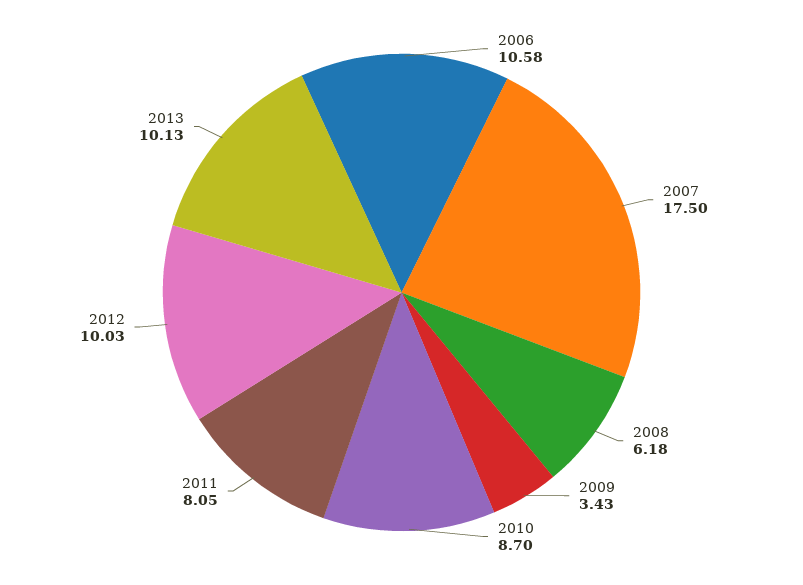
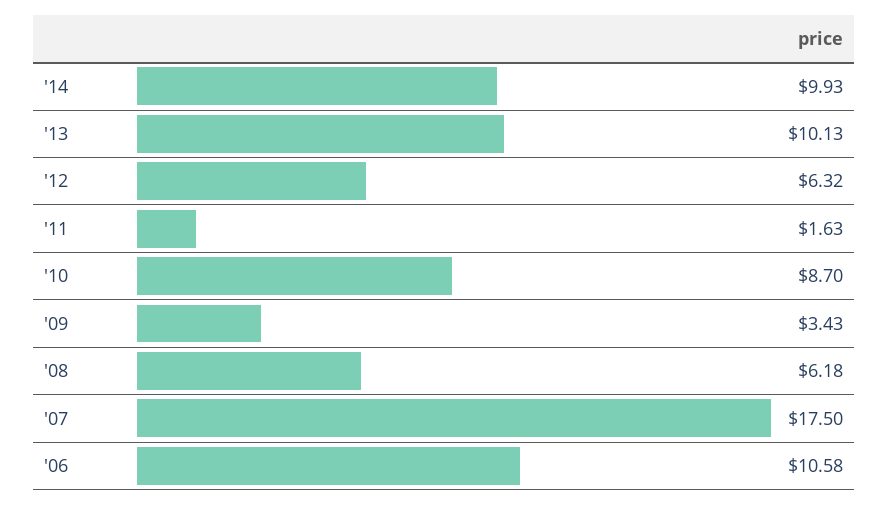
2011: 8.05 -> 1.63
2012: 10.03 -> 6.32
'14: none -> 9.93

